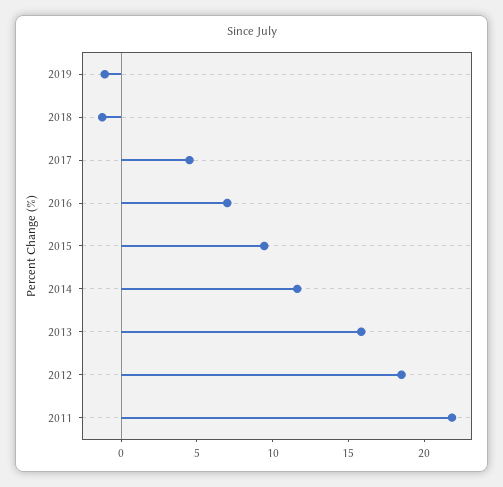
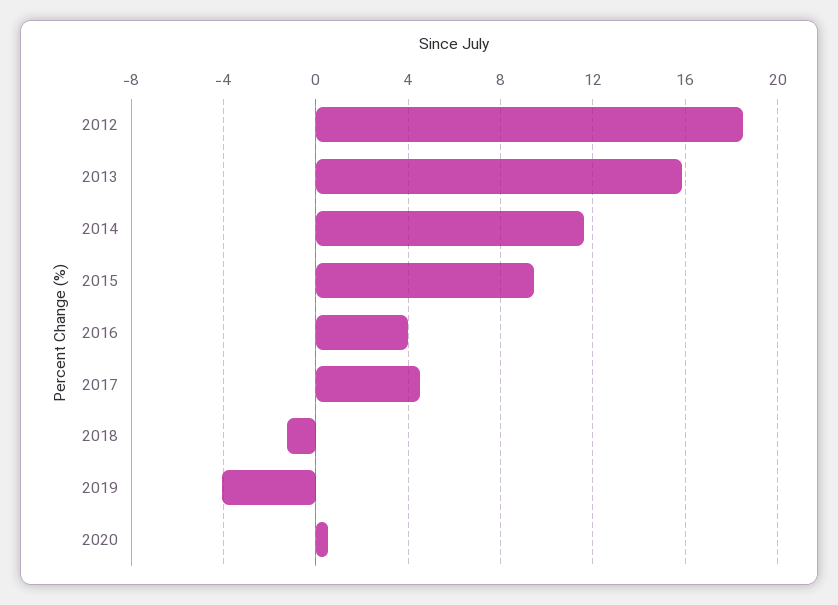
2019: -1 -> -4
2016: 7 -> 4
2011: 22 -> none
2020: none -> 0.5

